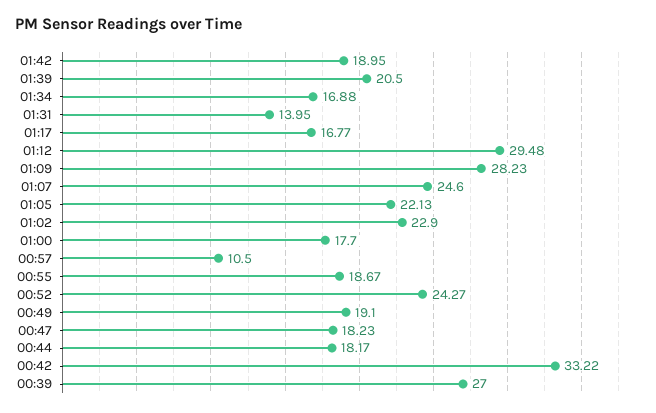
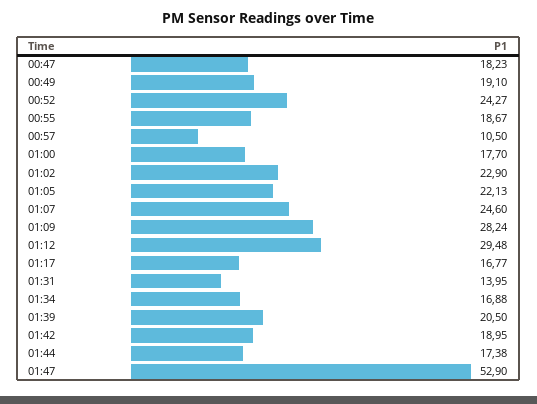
01:09: 28.23 -> 28.24
00:44: 18.17 -> none
00:42: 33.22 -> none
00:39: 27 -> none
01:44: none -> 17.38
01:47: none -> 52.9

